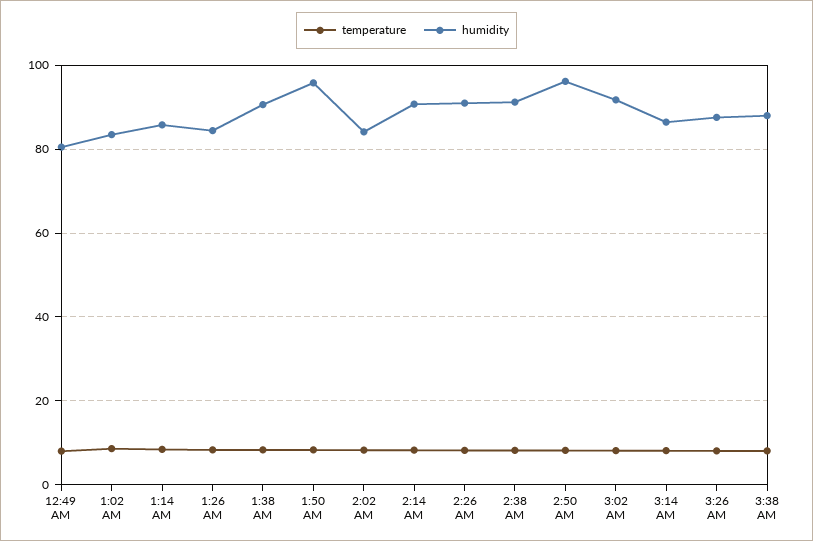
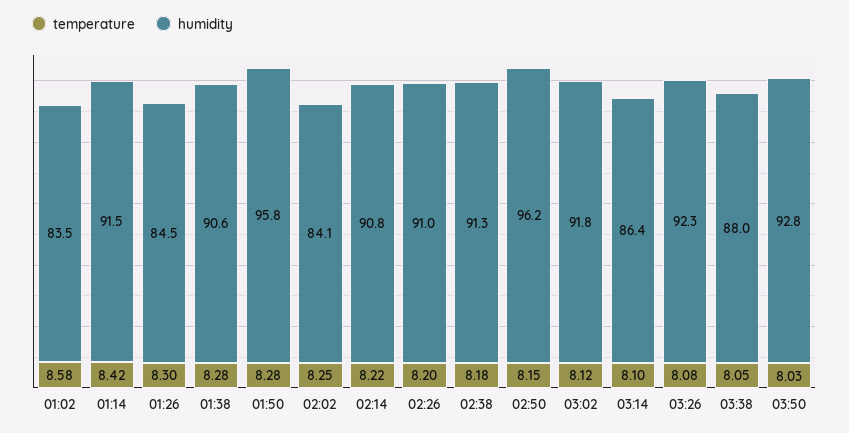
temperature, 12:49 AM: 8 -> none
humidity, 12:49 AM: 80 -> none
humidity, 1:14 AM: 86 -> 91.5
humidity, 3:26 AM: 88 -> 92.3
temperature, 03:50: none -> 8.03
humidity, 03:50: none -> 92.8

